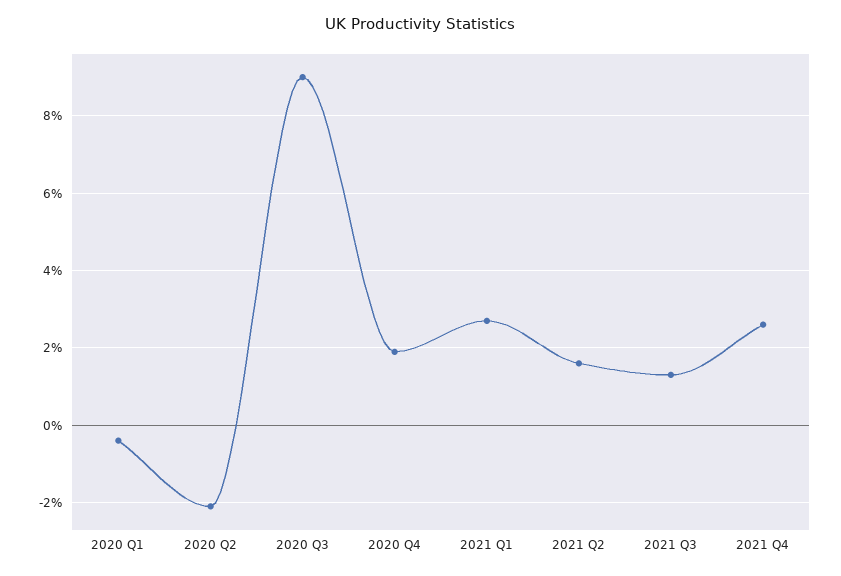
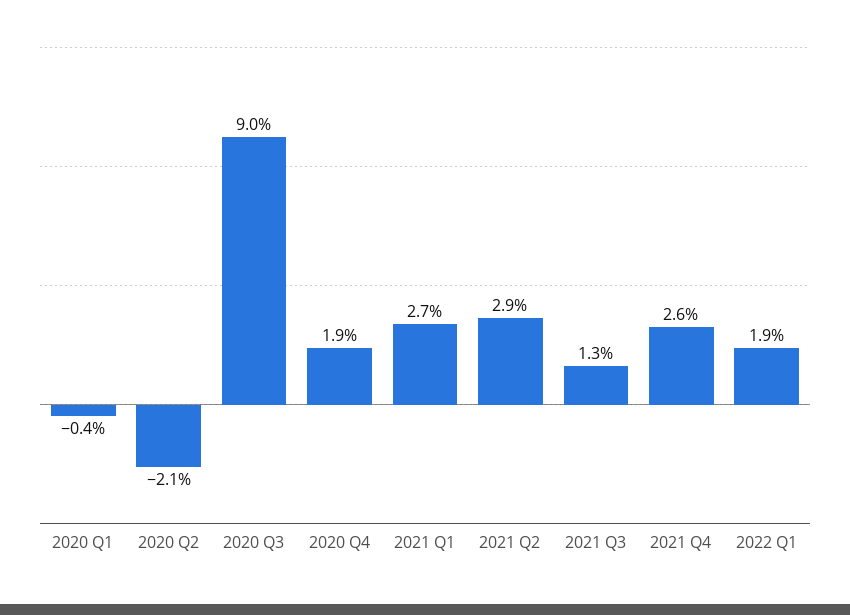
2021 Q2: 1.5 -> 2.9
2022 Q1: none -> 1.9

